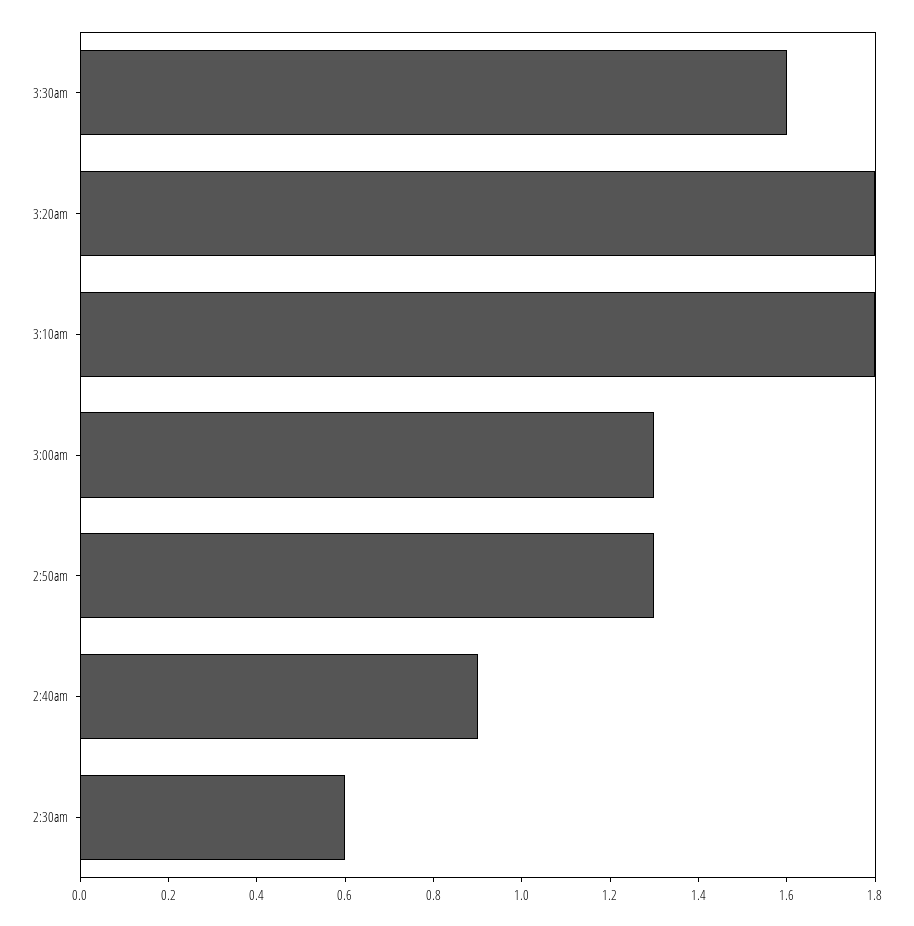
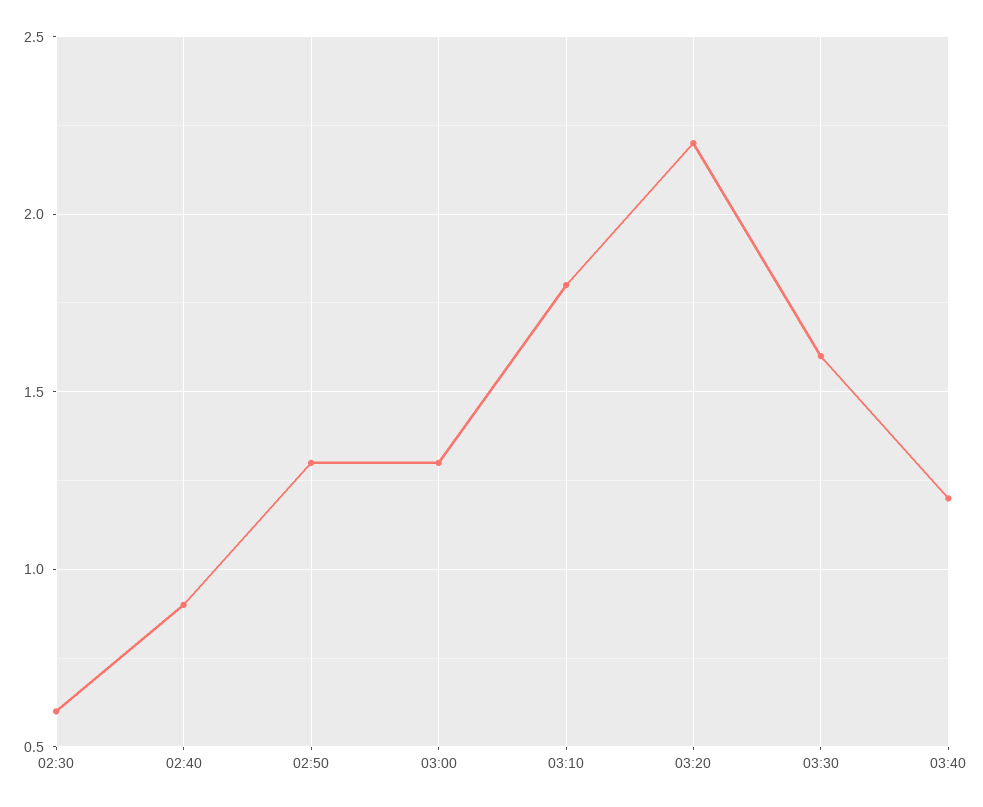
3:20am: 1.8 -> 2.2
03:40: none -> 1.2

